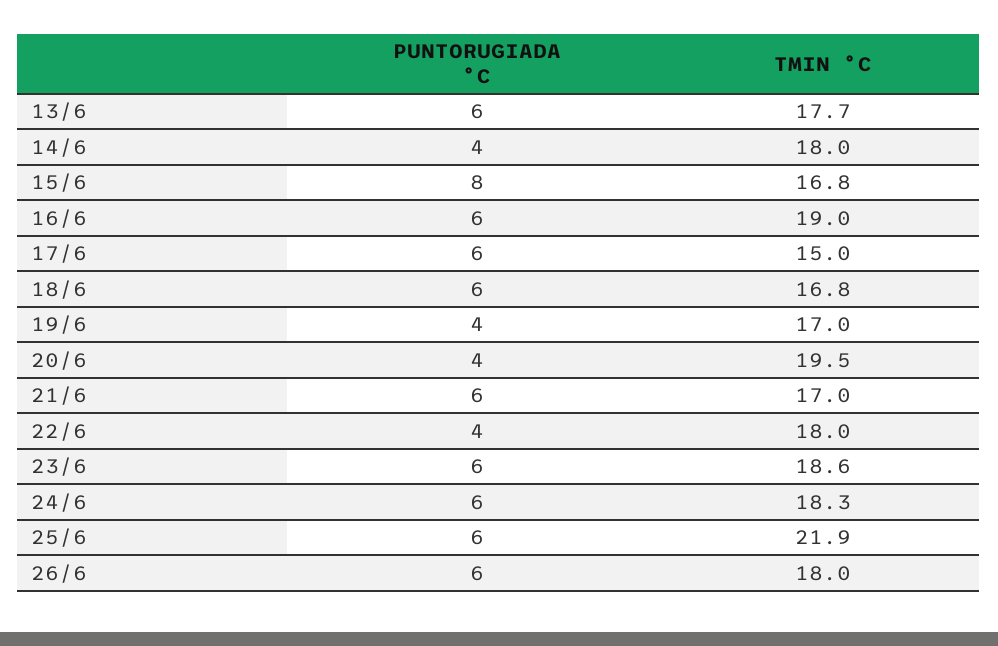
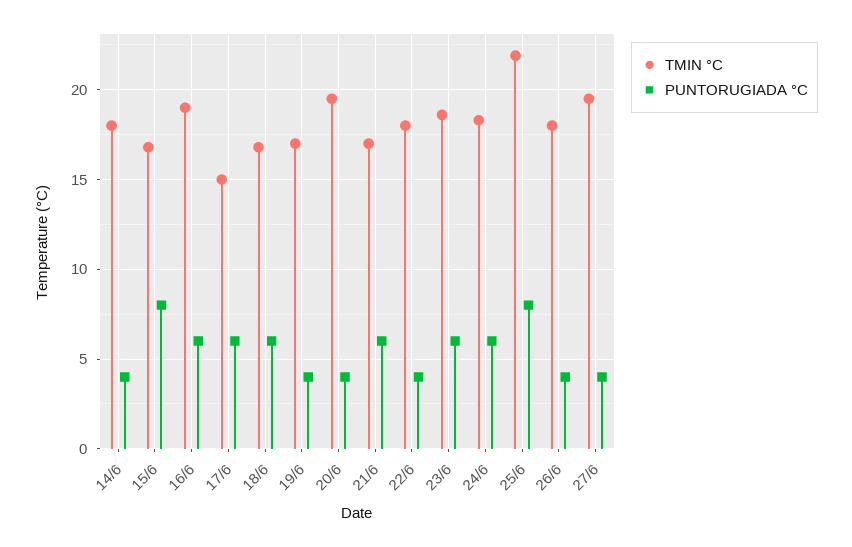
PUNTORUGIADA °C, 13/6: 6 -> none
TMIN °C, 13/6: 17.7 -> none
PUNTORUGIADA °C, 25/6: 6 -> 8
PUNTORUGIADA °C, 26/6: 6 -> 4
TMIN °C, 27/6: none -> 19.5
PUNTORUGIADA °C, 27/6: none -> 4

